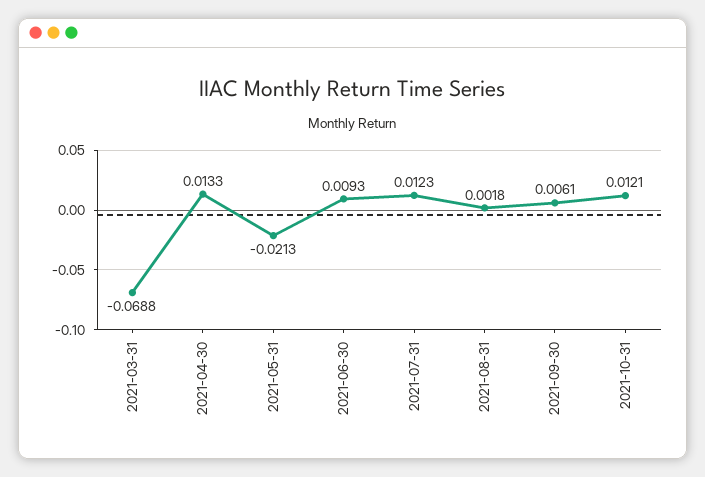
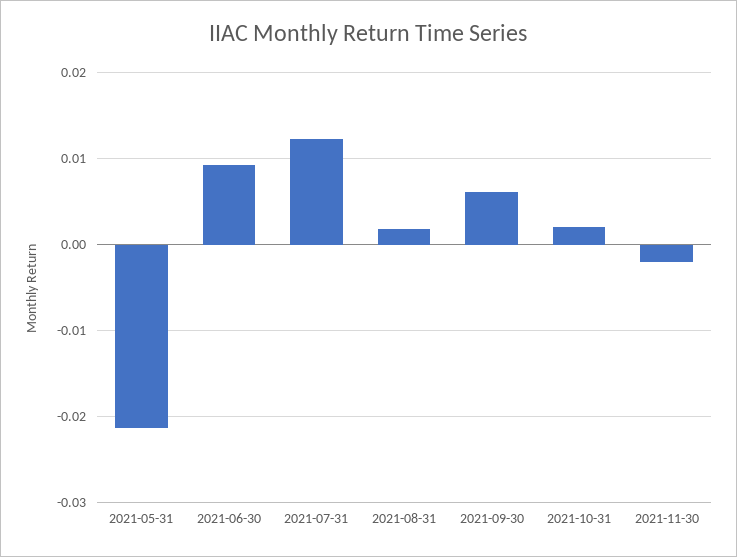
2021-03-31: -0.0688 -> none
2021-04-30: 0.0133 -> none
2021-10-31: 0.0121 -> 0.002
2021-11-30: none -> -0.002

